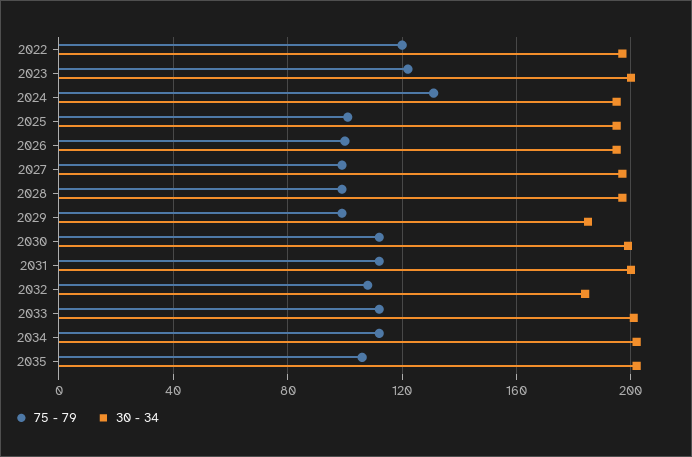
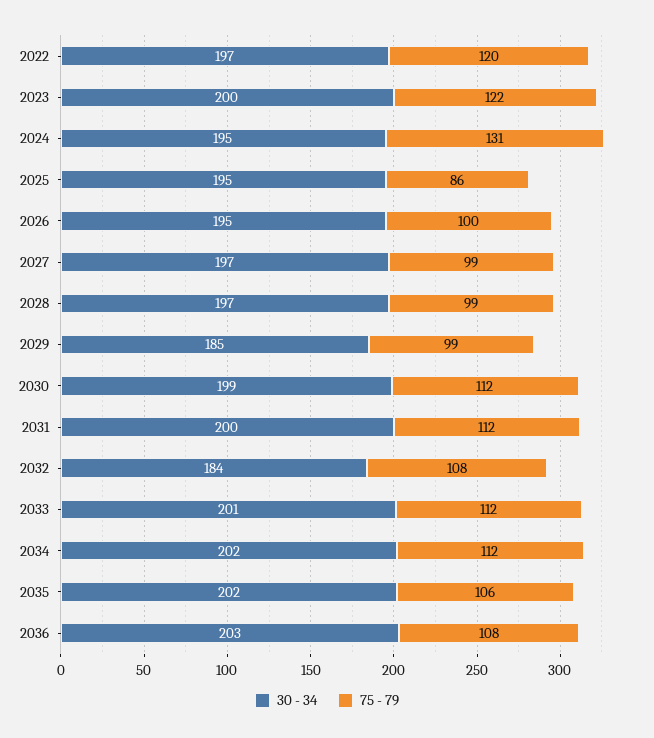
75 - 79, 2025: 100 -> 86
30 - 34, 2036: none -> 203
75 - 79, 2036: none -> 108

